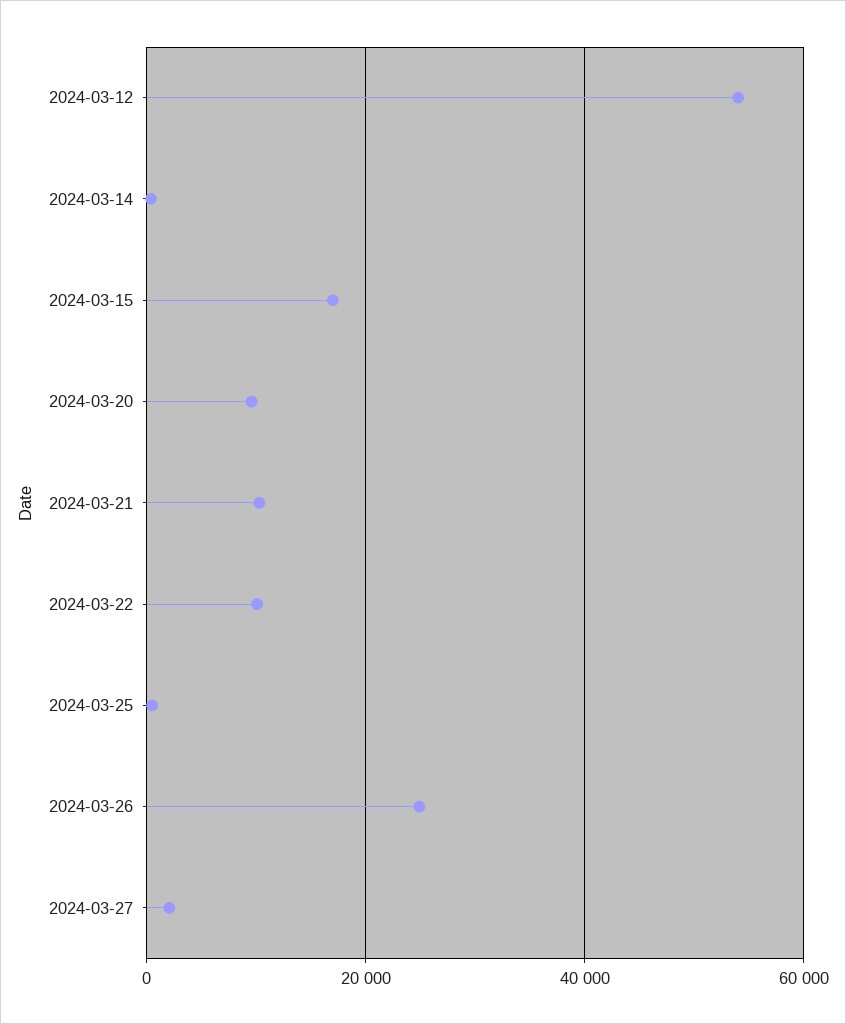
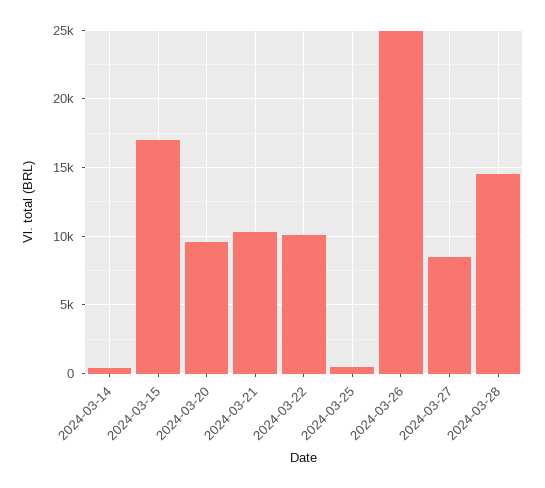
2024-03-12: 54000 -> none
2024-03-27: 2000 -> 8500
2024-03-28: none -> 14500

